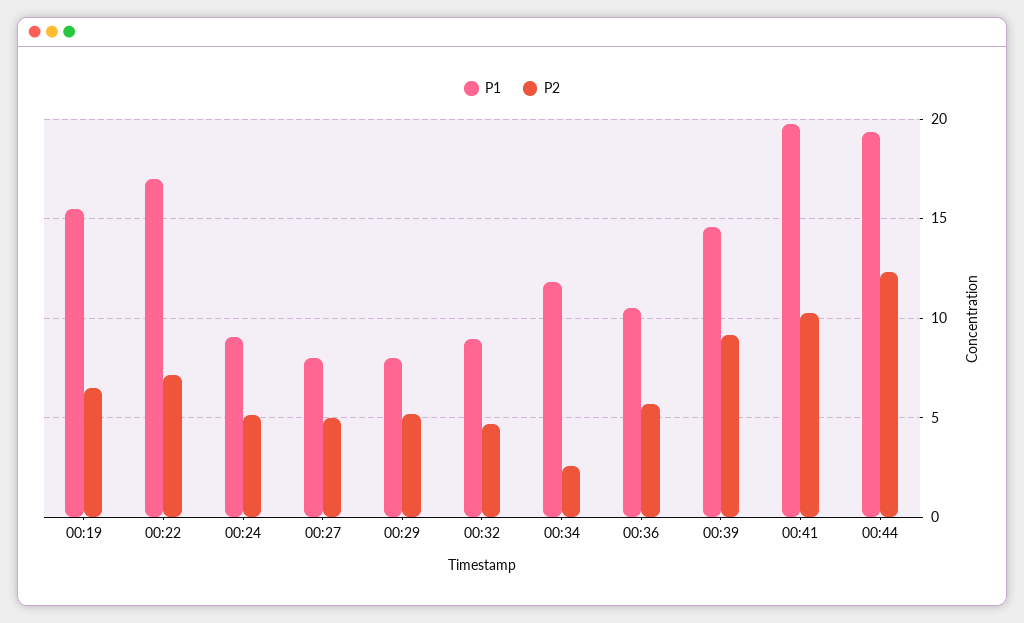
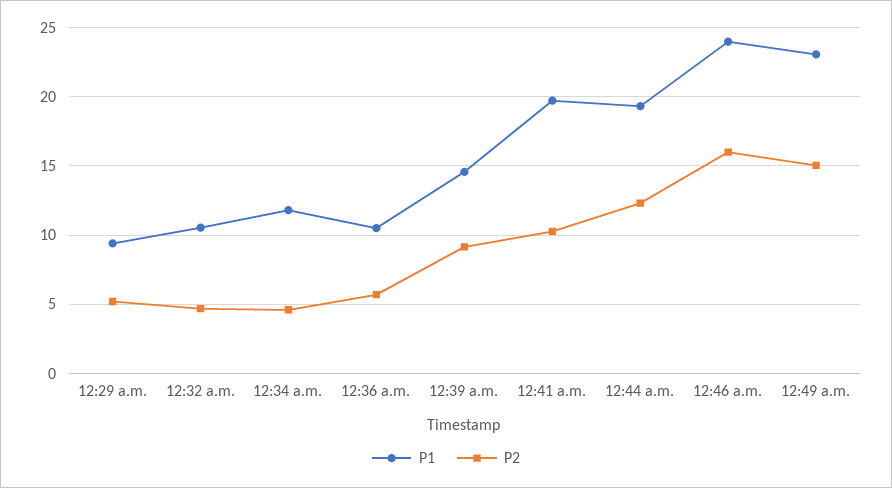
P1, 00:19: 15.5 -> none
P2, 00:19: 6.5 -> none
P1, 00:22: 17 -> none
P2, 00:22: 7 -> none
P1, 00:24: 9 -> none
P2, 00:24: 5 -> none
P1, 00:27: 8 -> none
P2, 00:27: 5 -> none
P1, 00:29: 8 -> 9.5
P1, 00:32: 9 -> 10.5
P2, 00:34: 2.5 -> 4.5
P1, 12:46 a.m.: none -> 24
P2, 12:46 a.m.: none -> 16
P1, 12:49 a.m.: none -> 23
P2, 12:49 a.m.: none -> 15

